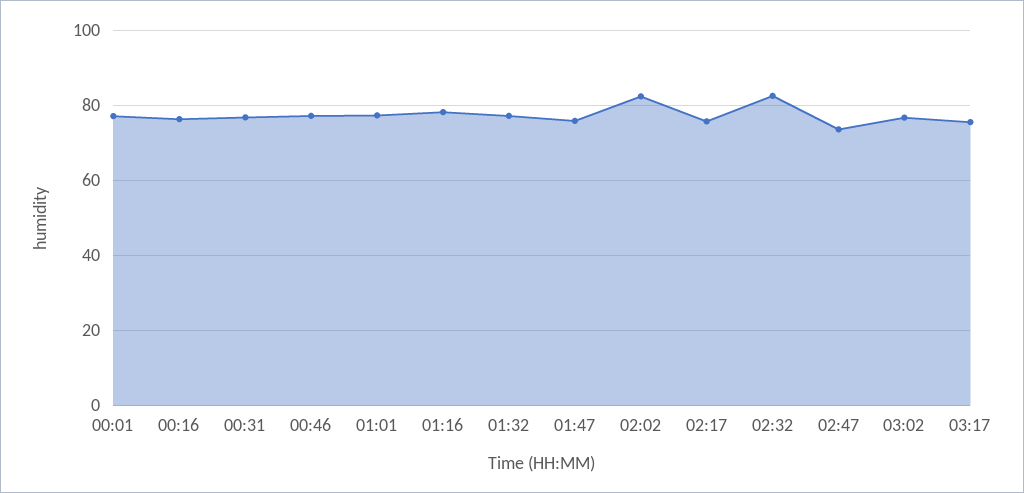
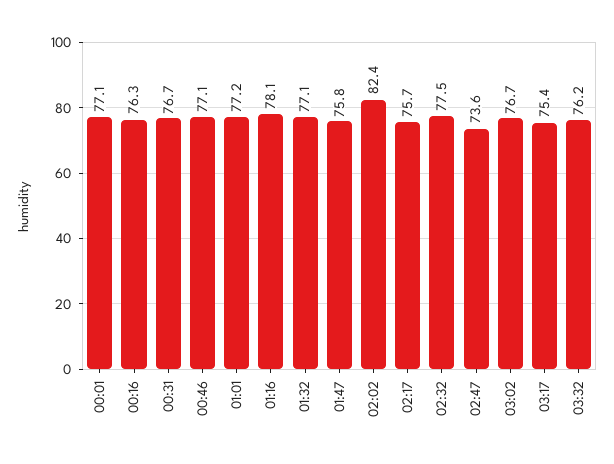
02:32: 82 -> 77.5
03:32: none -> 76.2

